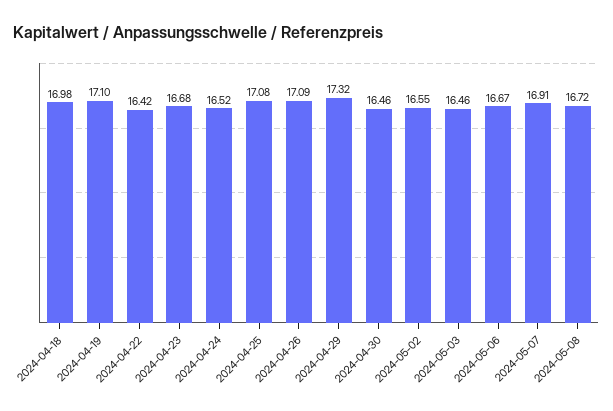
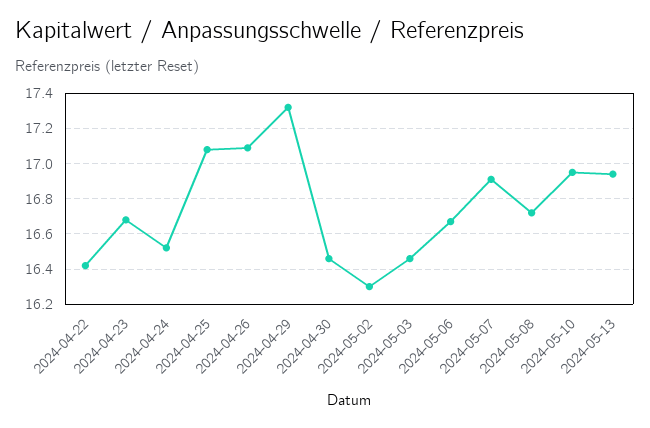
2024-04-18: 16.98 -> none
2024-04-19: 17.1 -> none
2024-05-02: 16.55 -> 16.3
2024-05-10: none -> 16.95
2024-05-13: none -> 16.95

